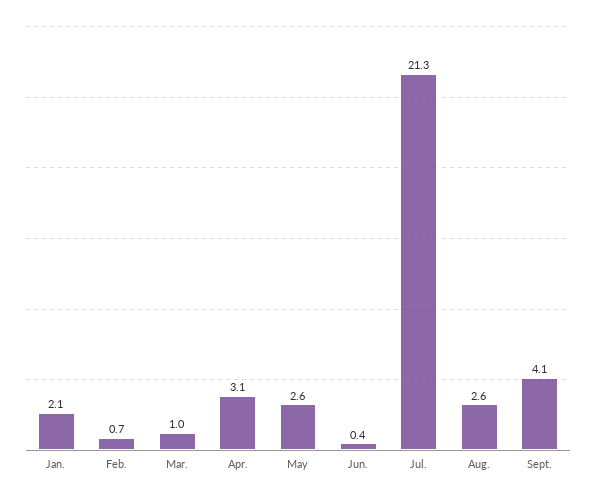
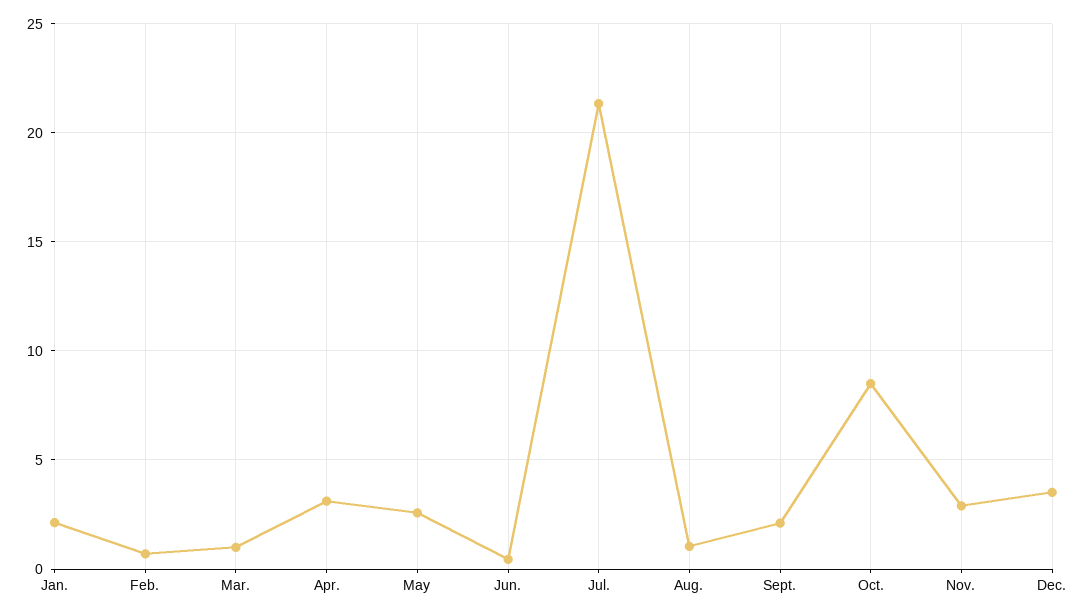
Aug.: 2.6 -> 1
Sept.: 4.1 -> 2
Oct.: none -> 8.5
Nov.: none -> 3
Dec.: none -> 3.5

